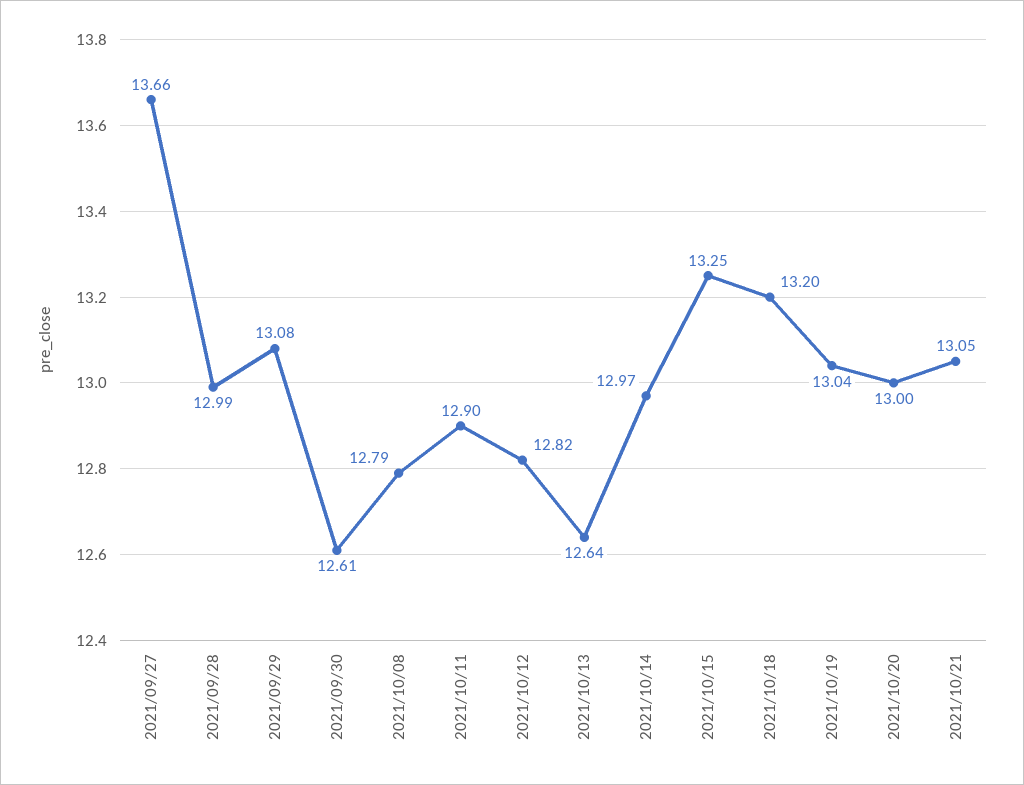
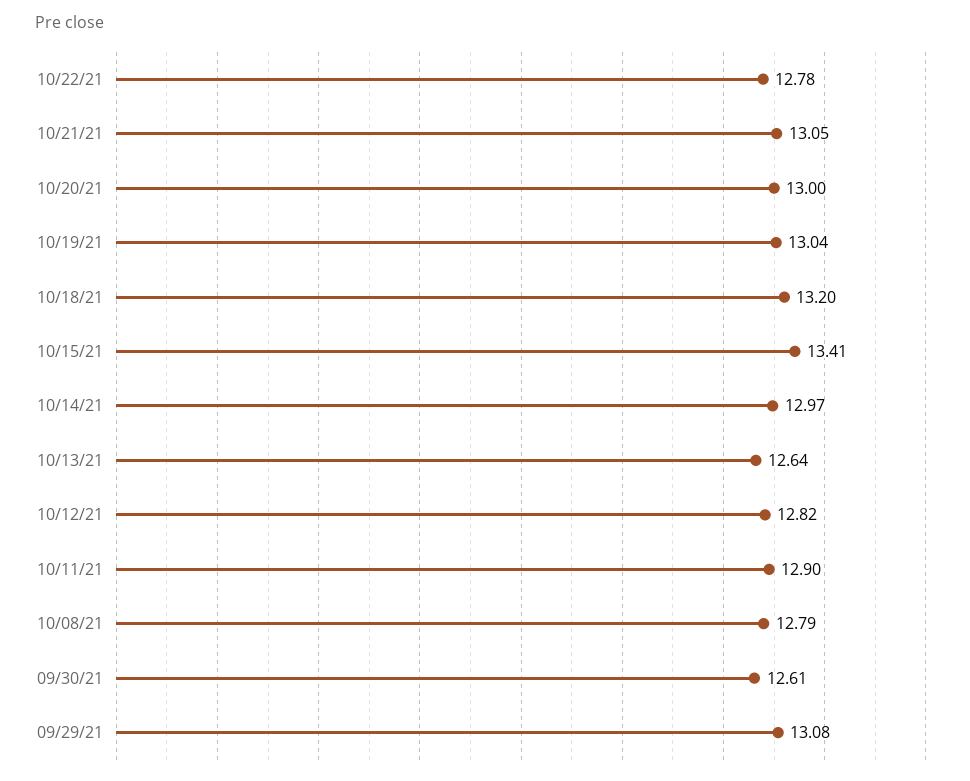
2021/09/27: 13.66 -> none
2021/09/28: 12.99 -> none
2021/10/15: 13.25 -> 13.41
10/22/21: none -> 12.78

